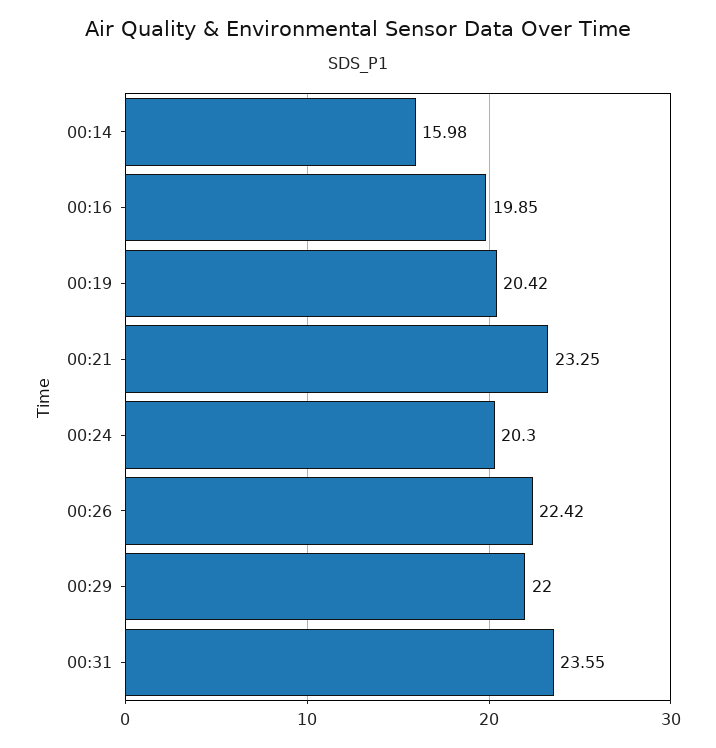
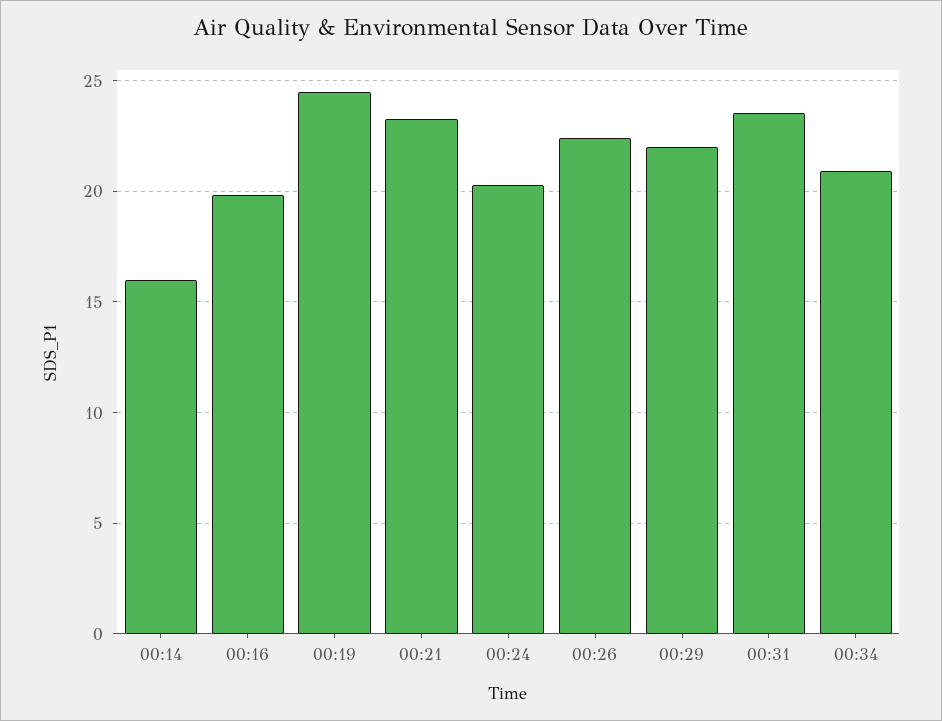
00:19: 20.42 -> 24.5
00:34: none -> 21

